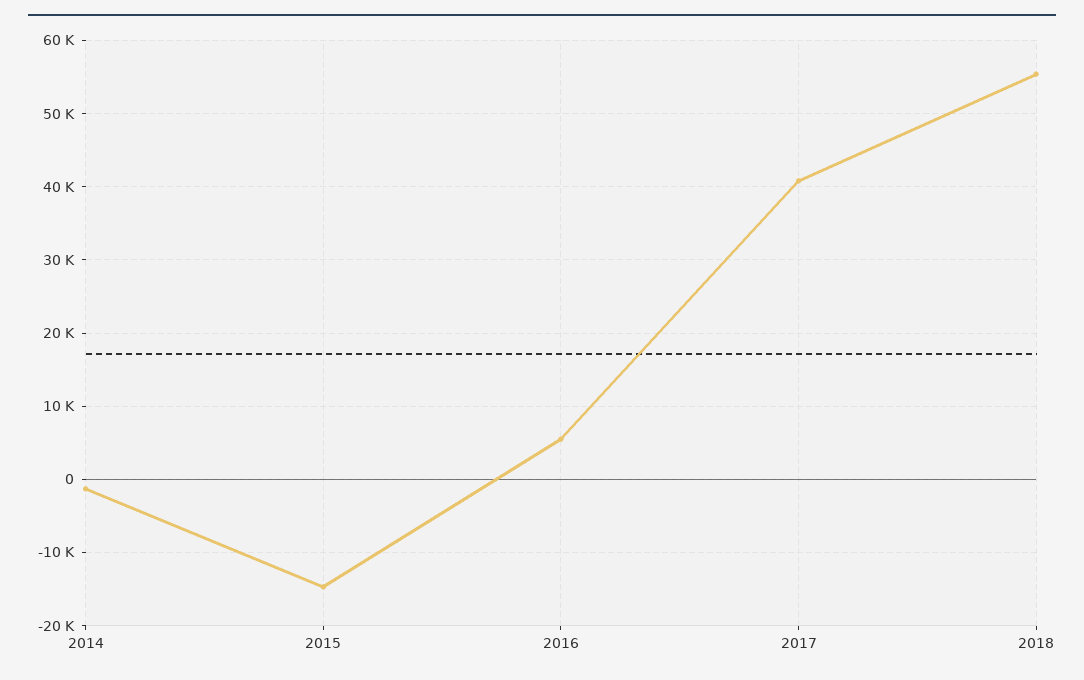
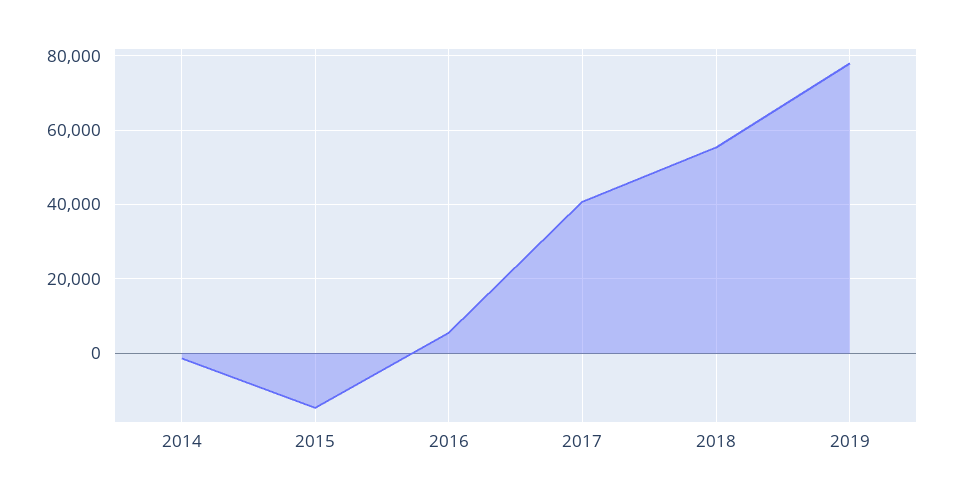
2019: none -> 78000

